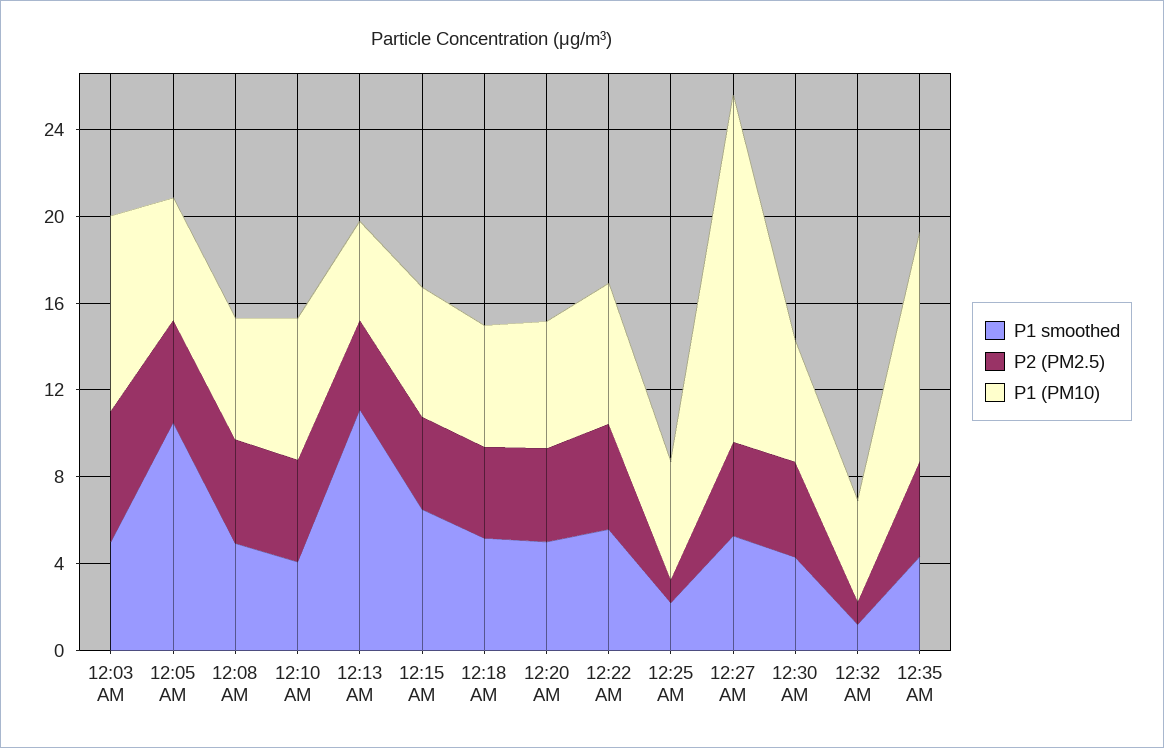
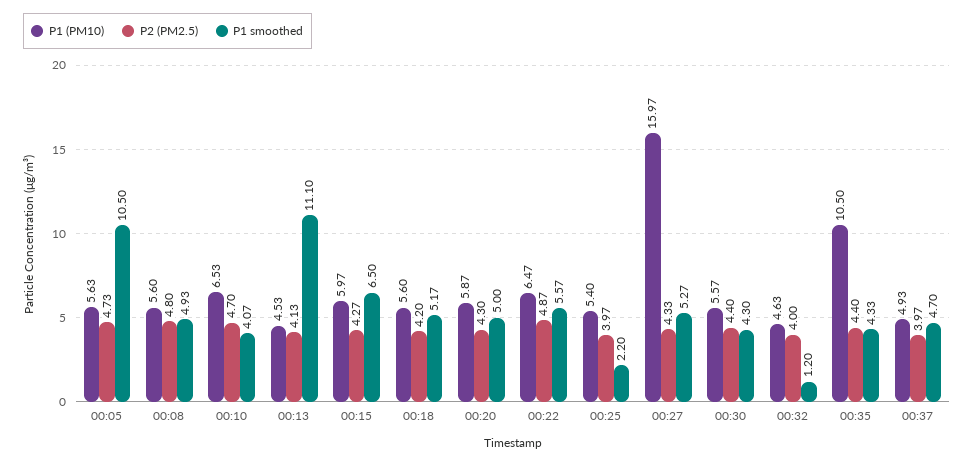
P1 smoothed, 12:03 AM: 5 -> none
P2 (PM2.5), 12:03 AM: 6 -> none
P1 (PM10), 12:03 AM: 9 -> none
P2 (PM2.5), 12:25 AM: 1 -> 3.97
P2 (PM2.5), 12:32 AM: 1 -> 4
P1 (PM10), 00:37: none -> 4.93
P2 (PM2.5), 00:37: none -> 3.97
P1 smoothed, 00:37: none -> 4.7

